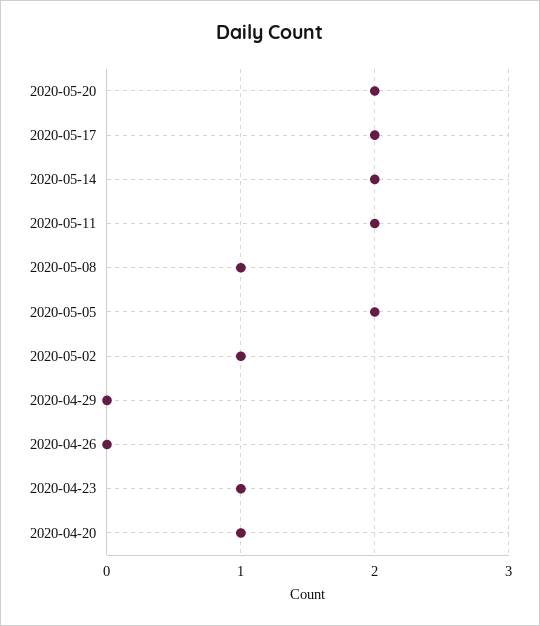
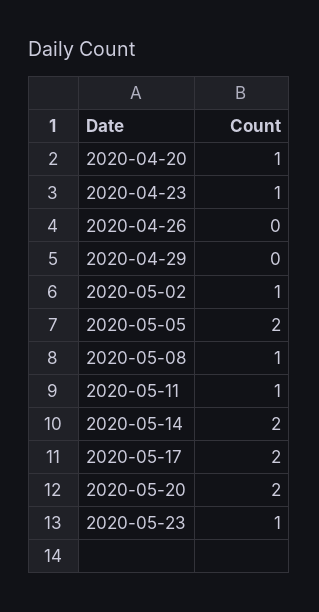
2020-05-11: 2 -> 1
2020-05-23: none -> 1

